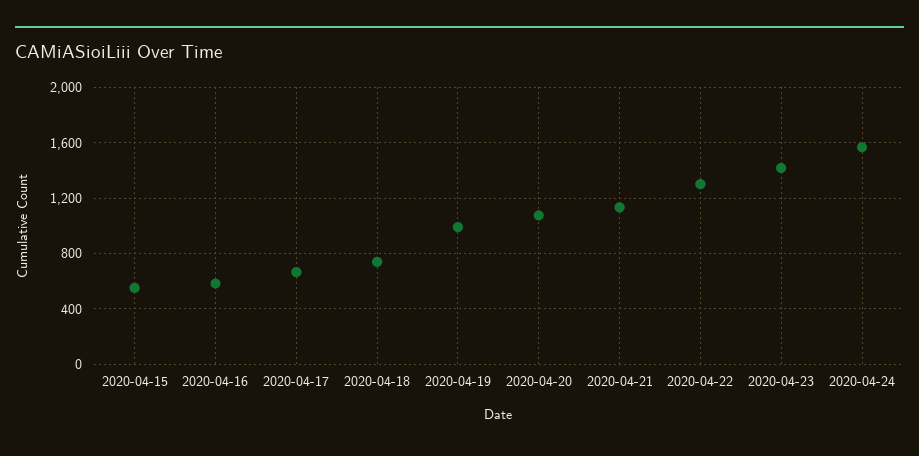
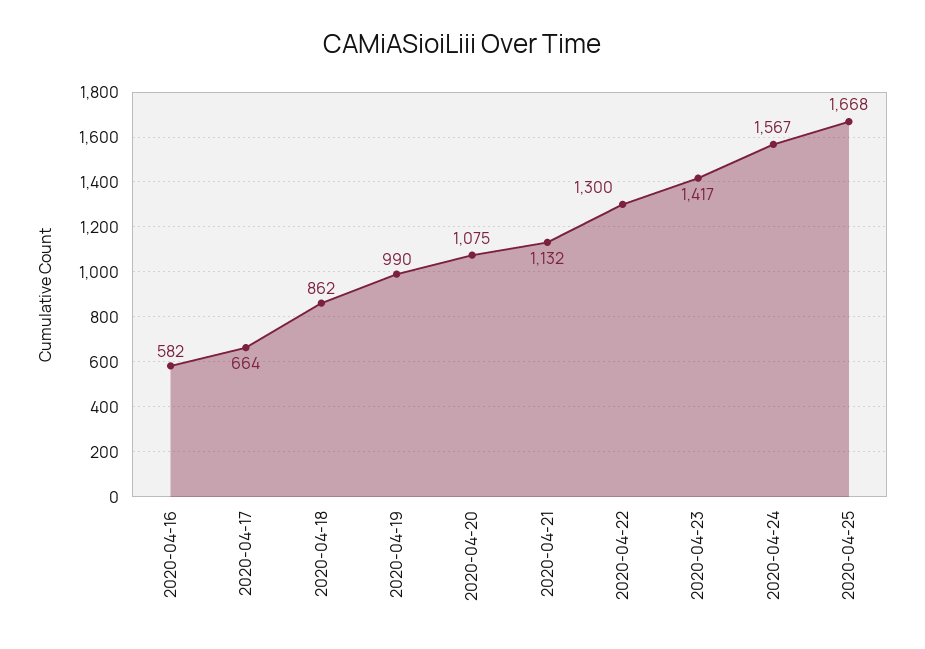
2020-04-15: 550 -> none
2020-04-18: 750 -> 862
2020-04-25: none -> 1668

